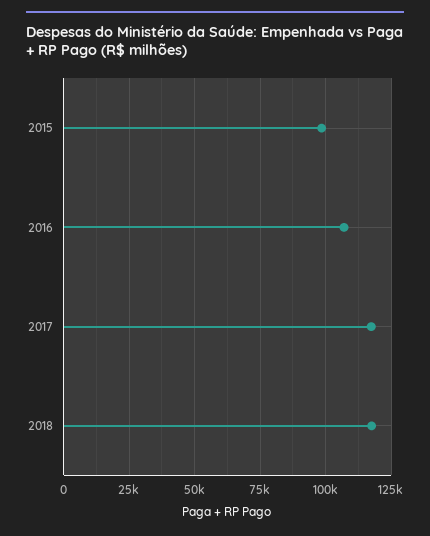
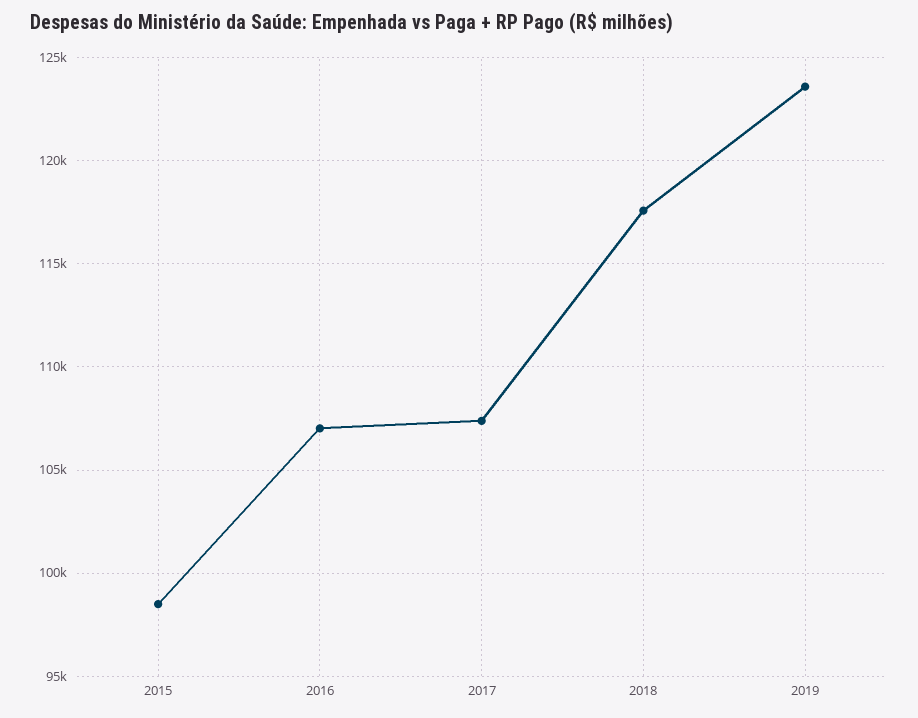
2017: 117500 -> 107500
2019: none -> 123500

